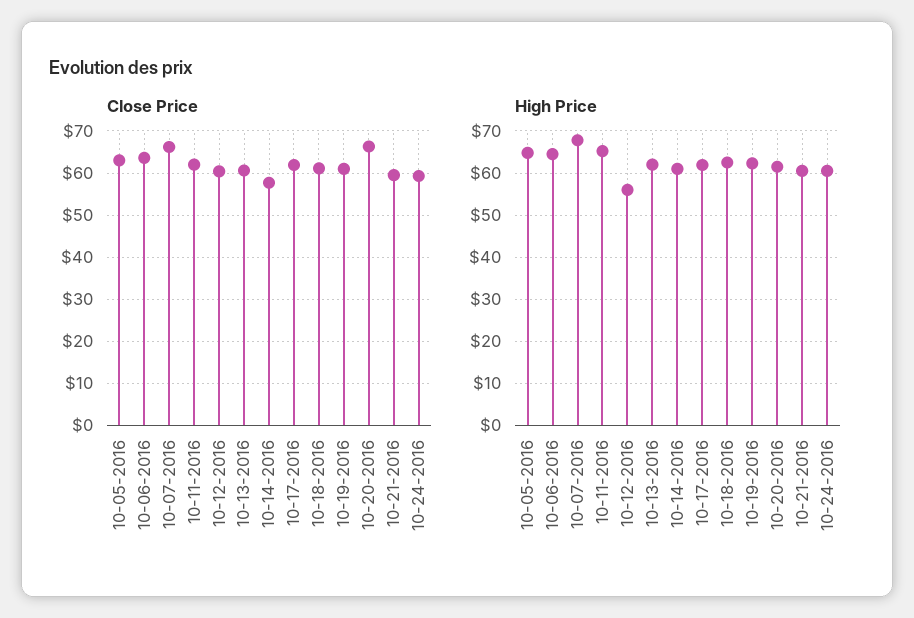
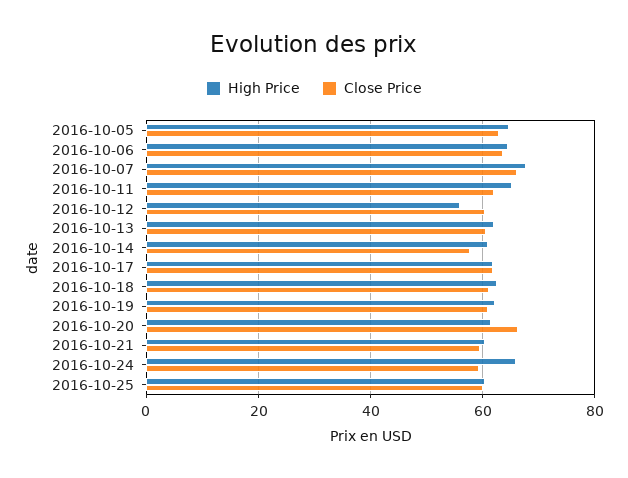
High Price, 10-24-2016: 60 -> 66
High Price, 2016-10-25: none -> 60
Close Price, 2016-10-25: none -> 60

